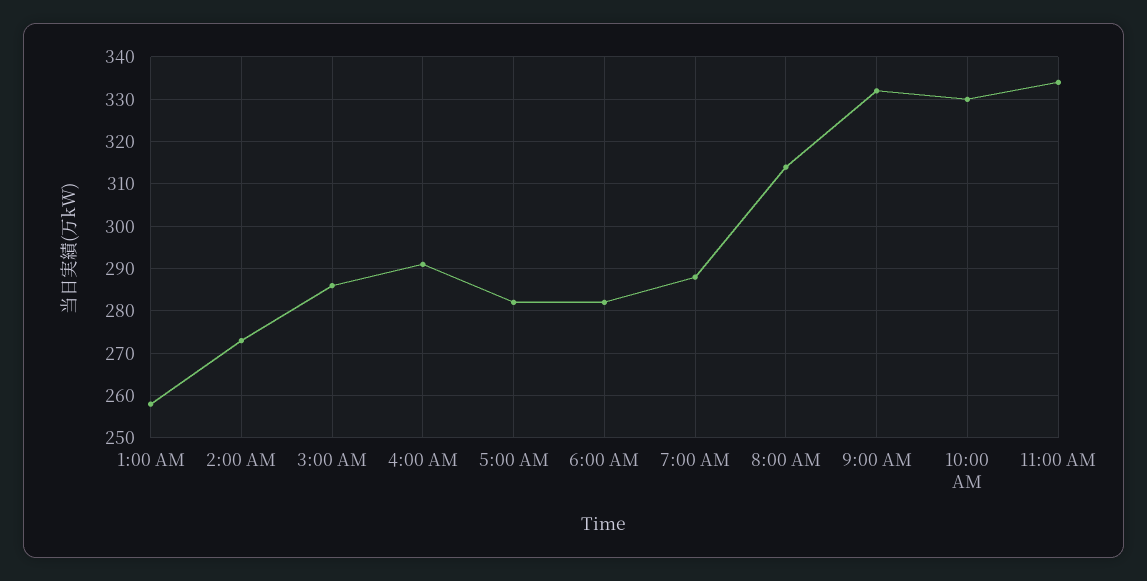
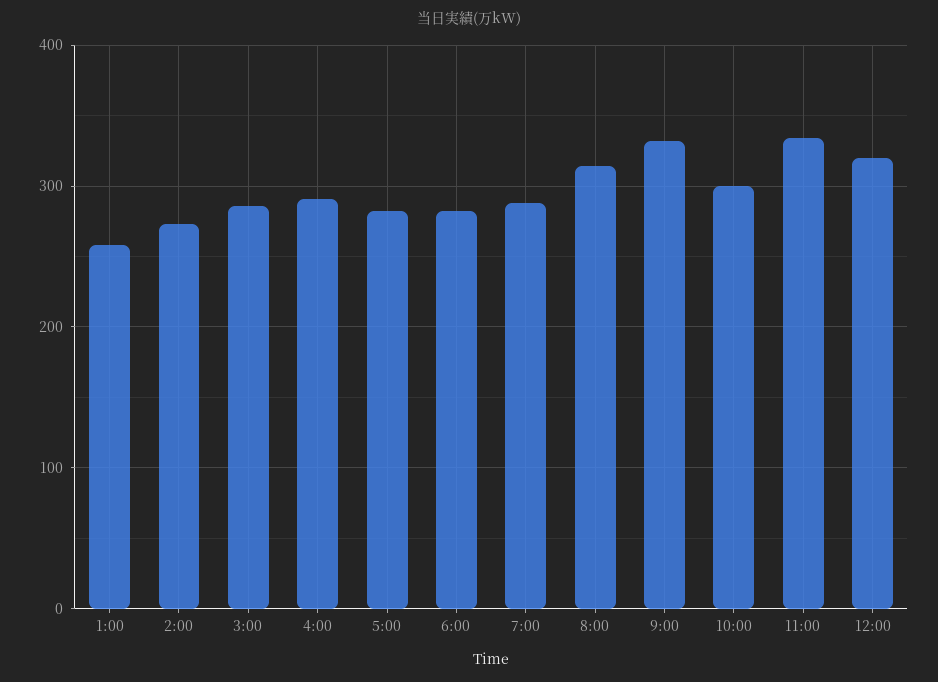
10:00 AM: 330 -> 300
12:00: none -> 320

